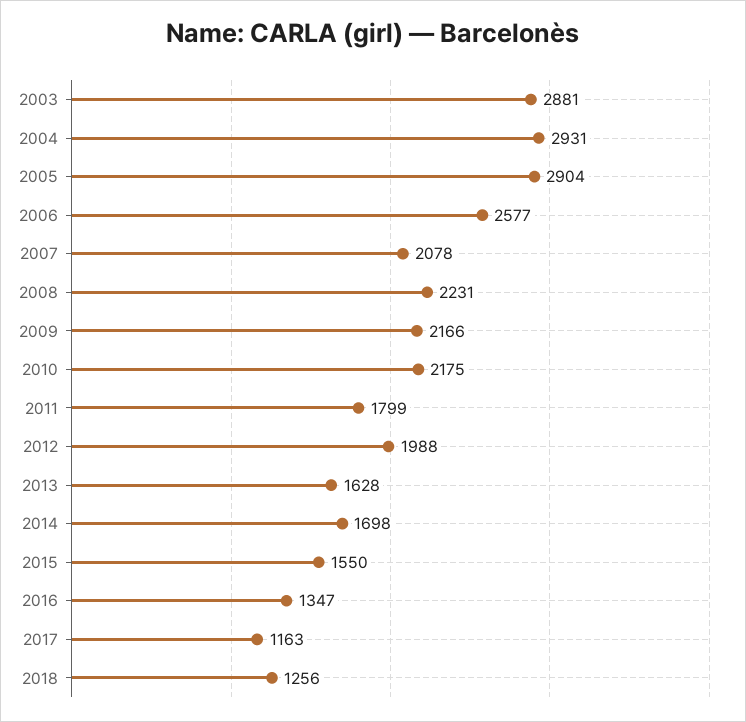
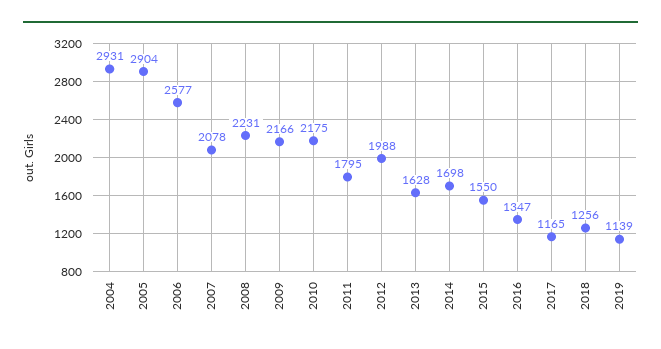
2003: 2881 -> none
2011: 1799 -> 1795
2017: 1163 -> 1165
2019: none -> 1139

